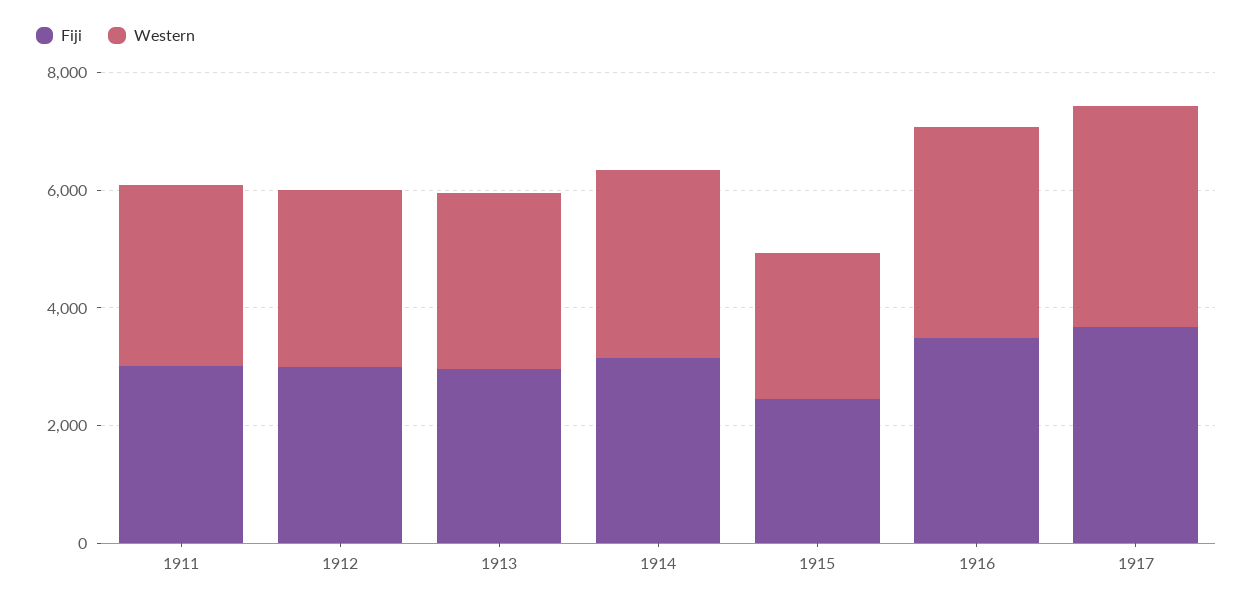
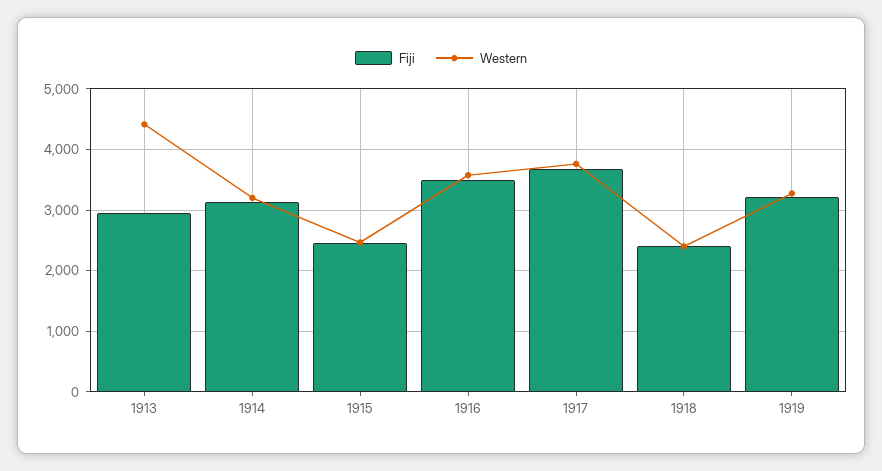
Fiji, 1911: 3000 -> none
Western, 1911: 3000 -> none
Fiji, 1912: 3000 -> none
Western, 1912: 3000 -> none
Western, 1913: 3000 -> 4400
Fiji, 1918: none -> 2400
Western, 1918: none -> 2400
Fiji, 1919: none -> 3200
Western, 1919: none -> 3300

